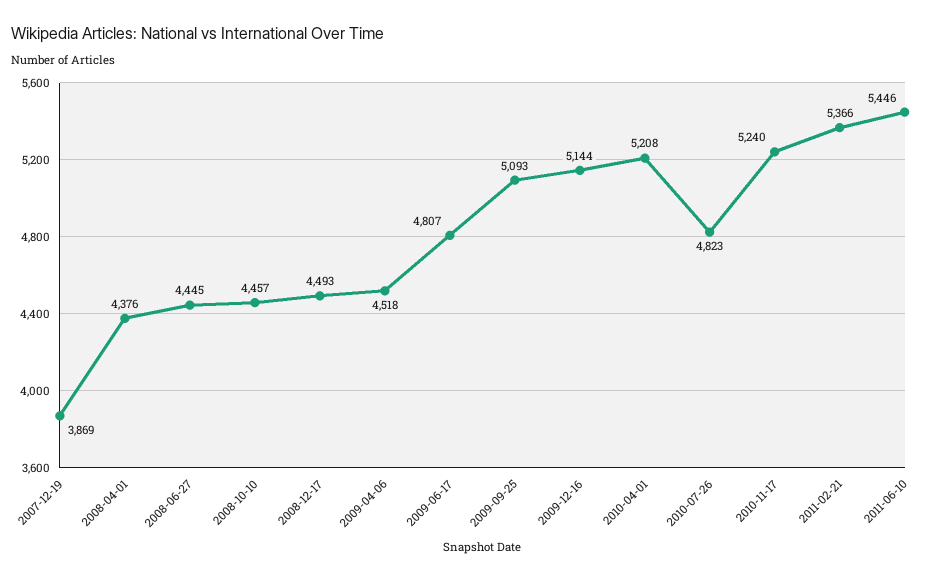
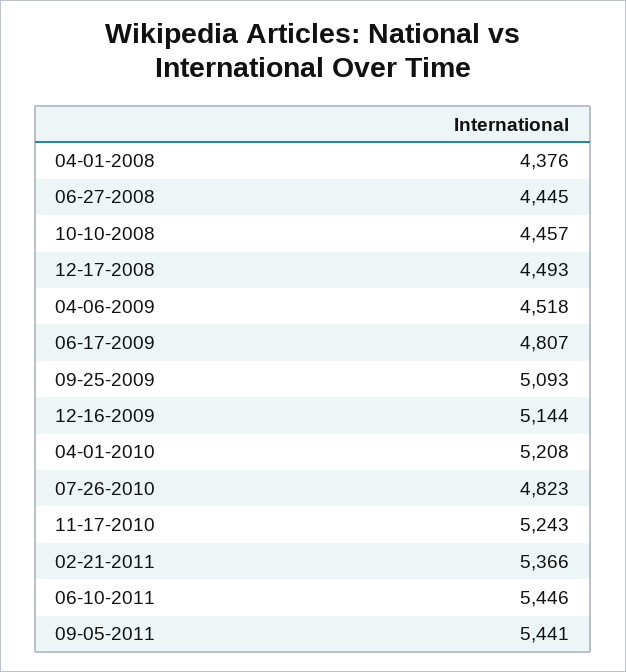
2007-12-19: 3869 -> none
2010-11-17: 5240 -> 5243
09-05-2011: none -> 5441

